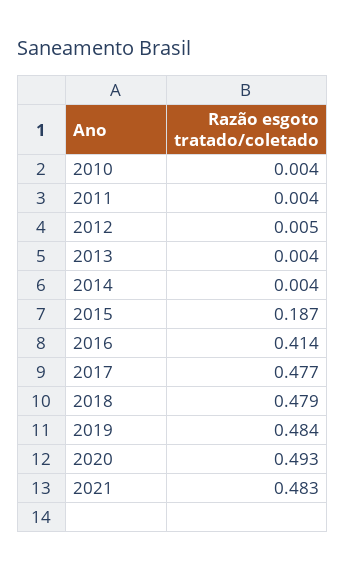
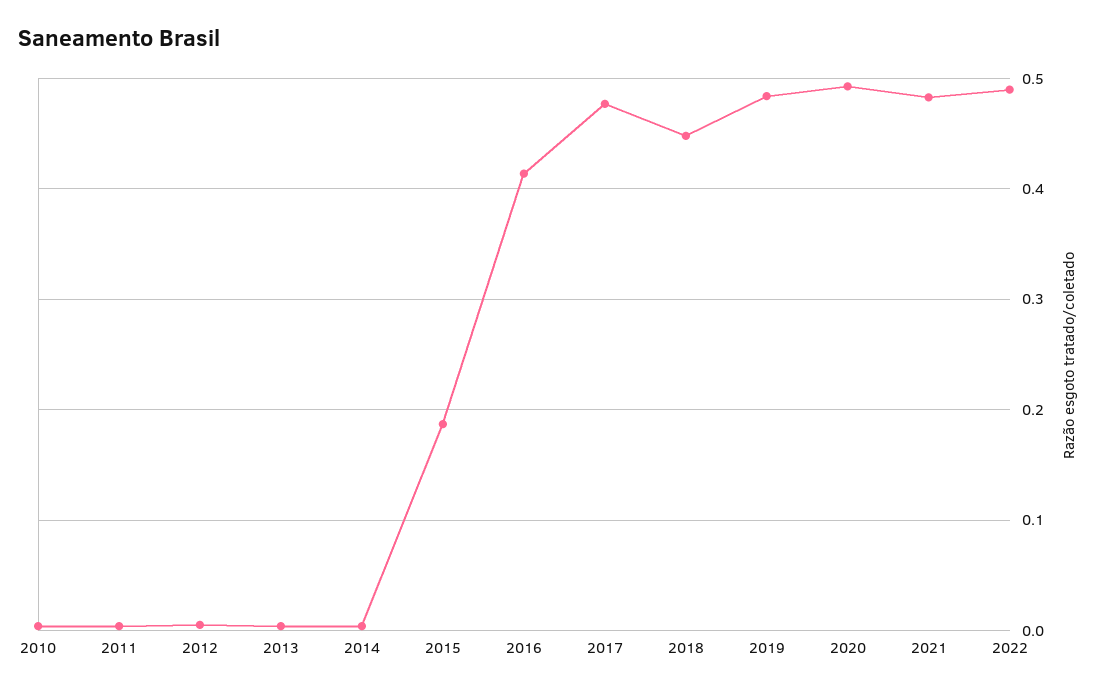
2018: 0.479 -> 0.45
2022: none -> 0.49

